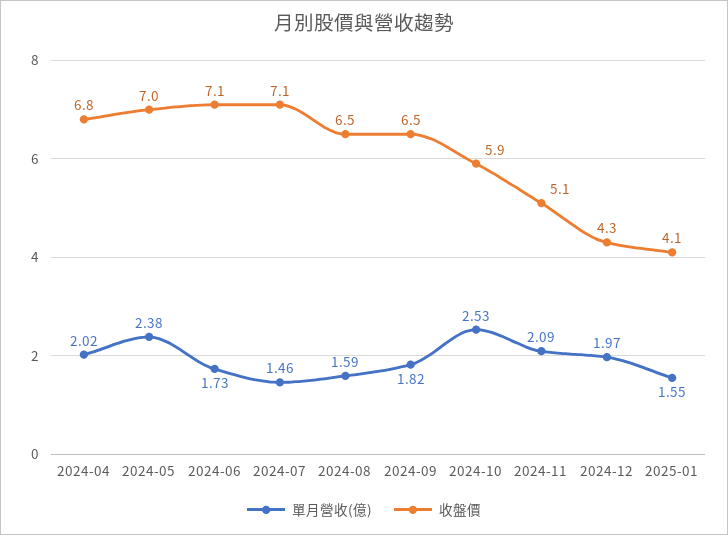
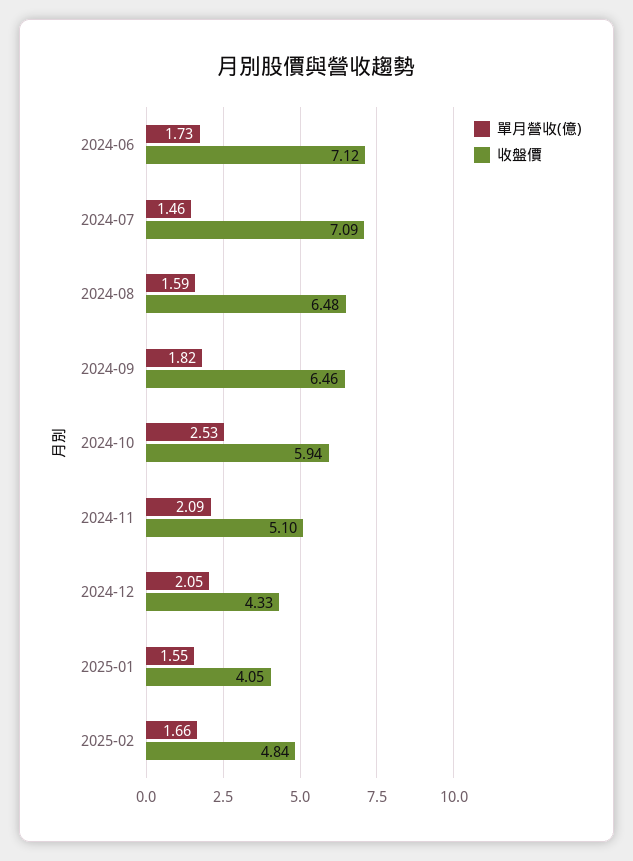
單月營收(億), 2024-04: 2.02 -> none
收盤價, 2024-04: 6.8 -> none
單月營收(億), 2024-05: 2.38 -> none
收盤價, 2024-05: 7 -> none
單月營收(億), 2024-12: 1.97 -> 2.05
單月營收(億), 2025-02: none -> 1.66
收盤價, 2025-02: none -> 4.84

